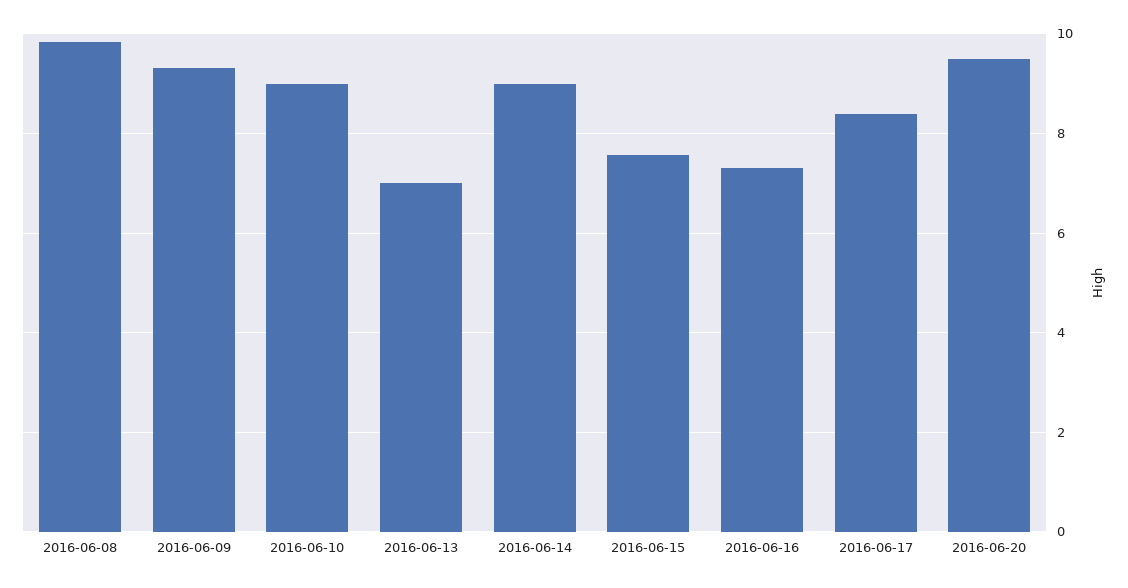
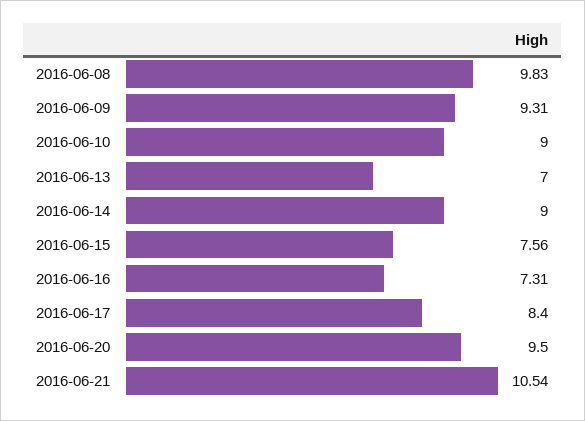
2016-06-21: none -> 10.54

